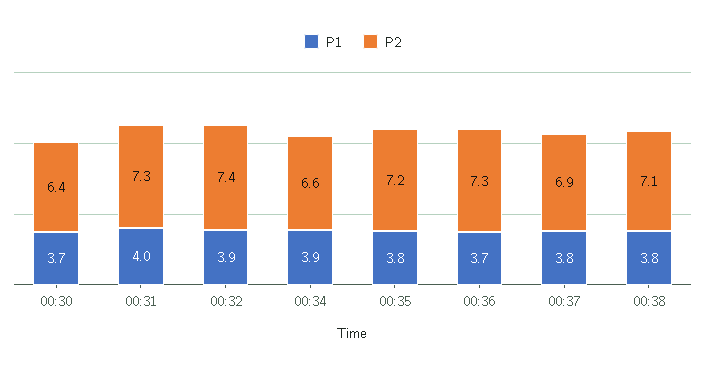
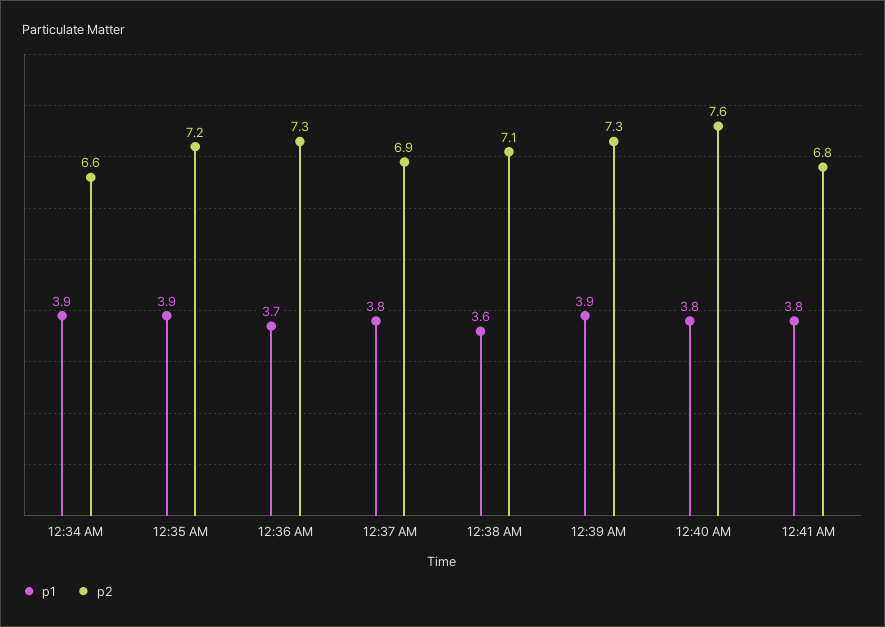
P1, 00:30: 3.7 -> none
P2, 00:30: 6.4 -> none
P1, 00:31: 4 -> none
P2, 00:31: 7.3 -> none
P1, 00:32: 3.9 -> none
P2, 00:32: 7.4 -> none
P1, 00:35: 3.8 -> 3.9
P1, 00:38: 3.8 -> 3.6
P1, 12:39 AM: none -> 3.9
P2, 12:39 AM: none -> 7.3
P1, 12:40 AM: none -> 3.8
P2, 12:40 AM: none -> 7.6
P1, 12:41 AM: none -> 3.8
P2, 12:41 AM: none -> 6.8

